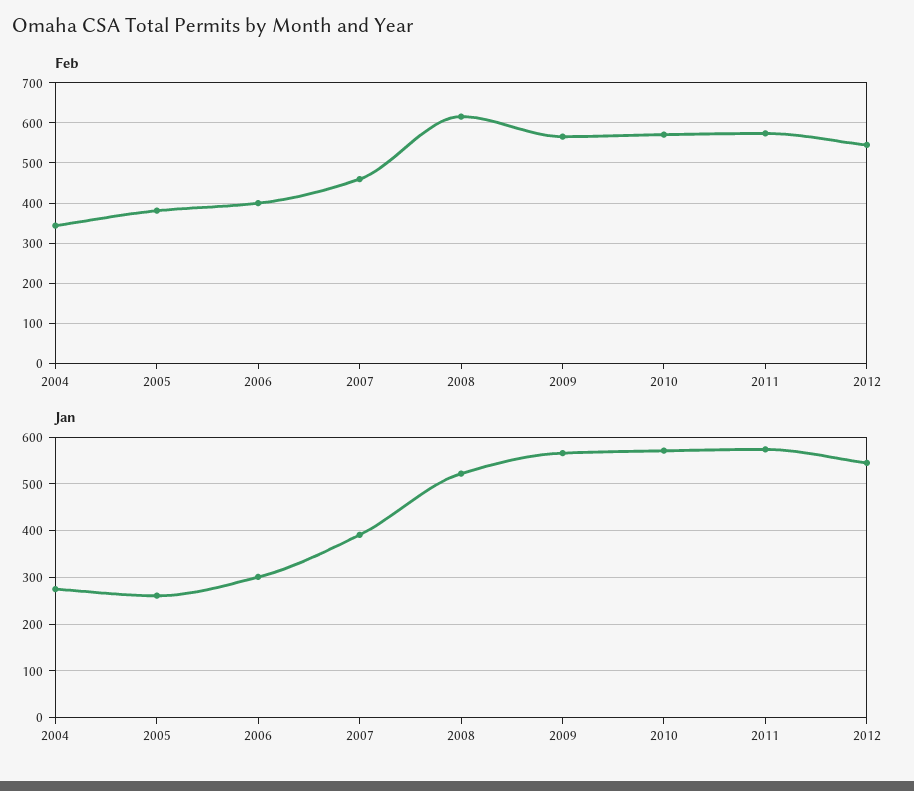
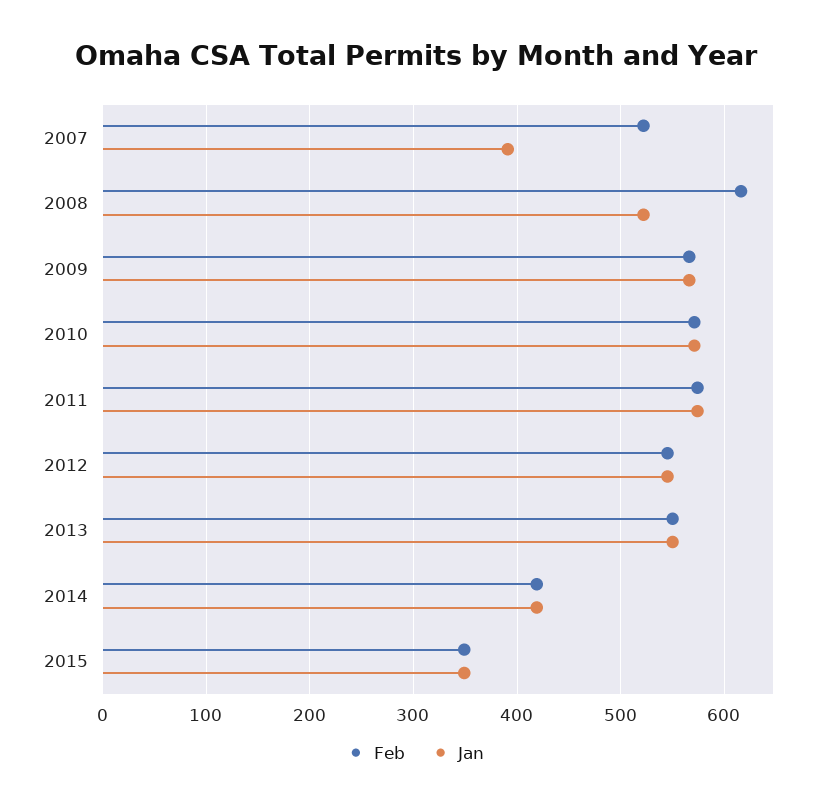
Feb, 2004: 340 -> none
Feb, 2005: 380 -> none
Feb, 2006: 400 -> none
Feb, 2007: 460 -> 520
Jan, 2004: 280 -> none
Jan, 2005: 260 -> none
Jan, 2006: 300 -> none
Feb, 2013: none -> 550
Jan, 2013: none -> 550
Feb, 2014: none -> 420
Jan, 2014: none -> 420
Feb, 2015: none -> 350
Jan, 2015: none -> 350

